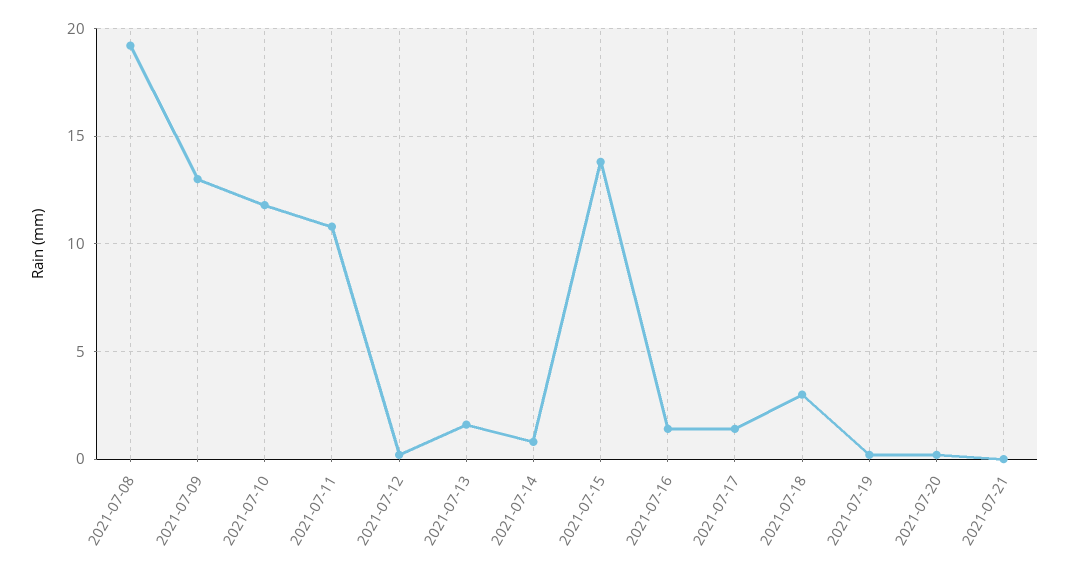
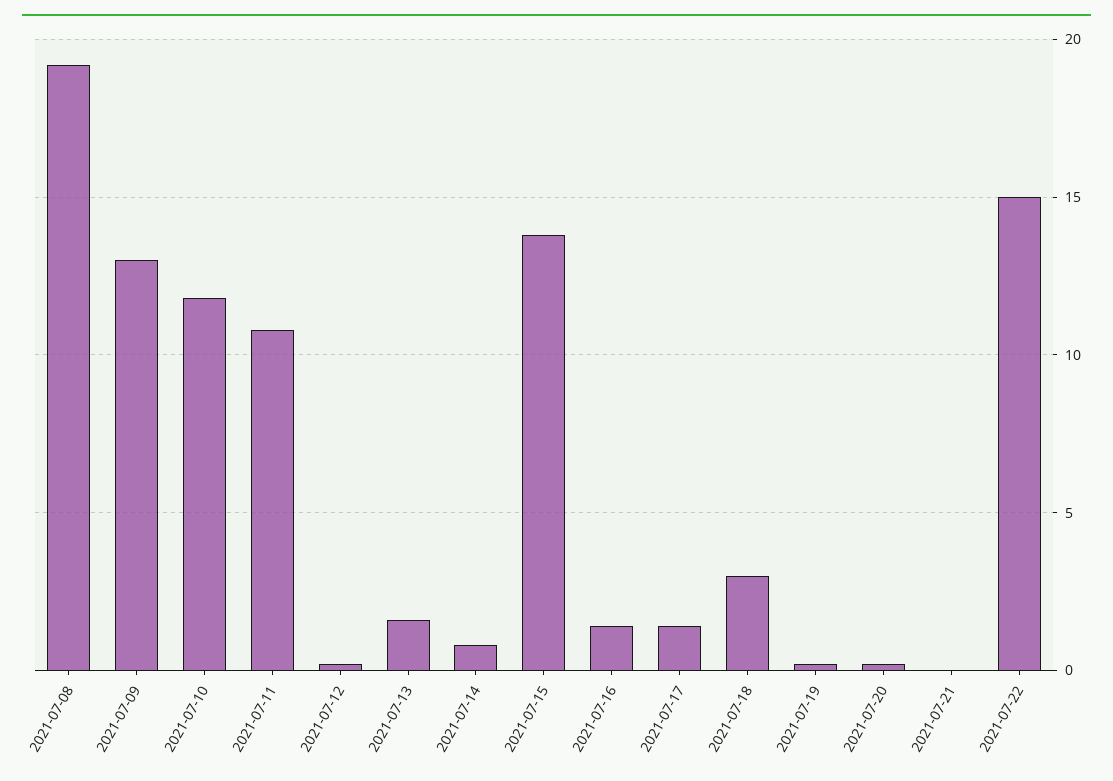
2021-07-22: none -> 15

